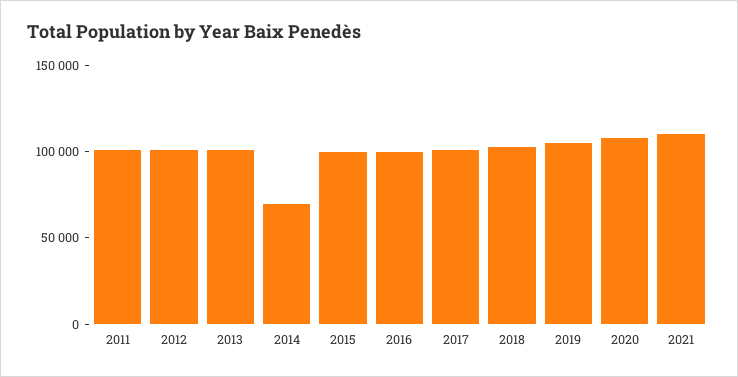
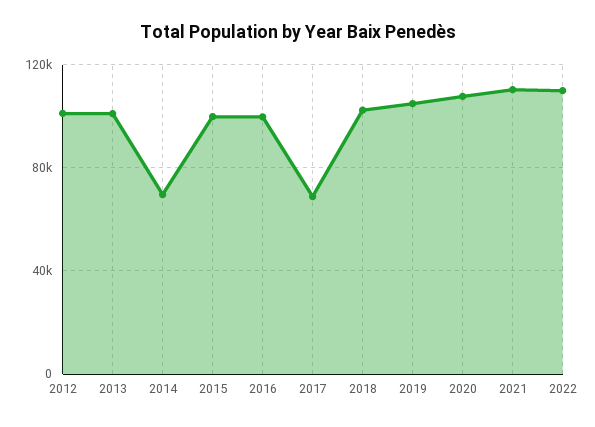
2011: 100000 -> none
2017: 100000 -> 70000
2022: none -> 110000

